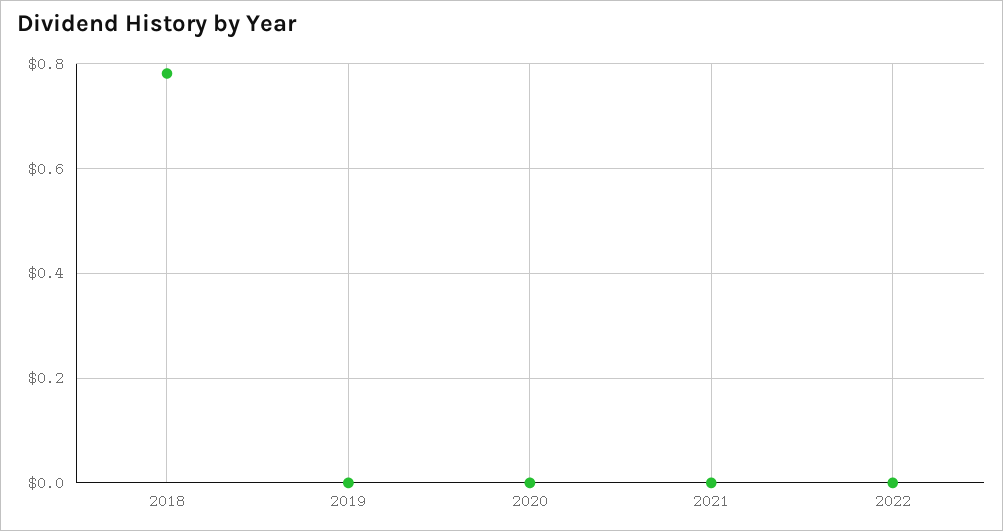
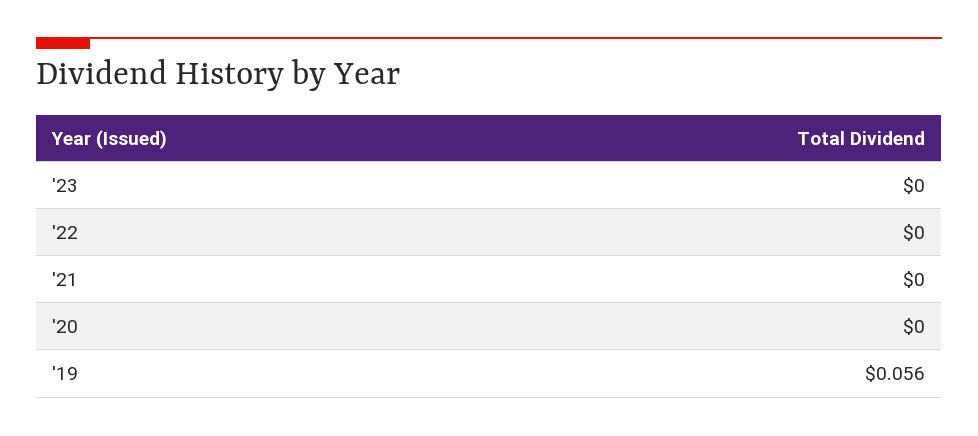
2018: 0.78 -> none
2019: 0 -> 0.056
'23: none -> 0

